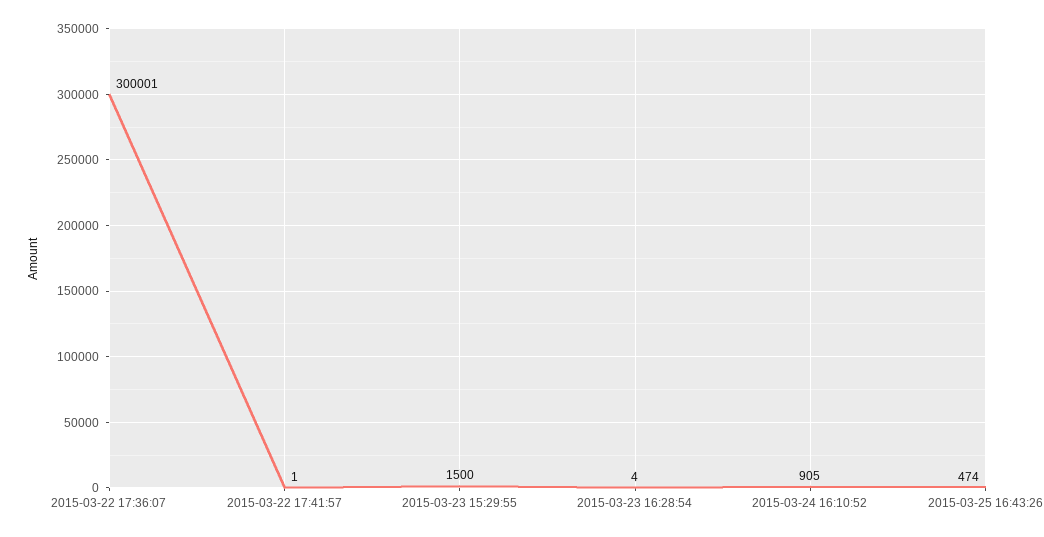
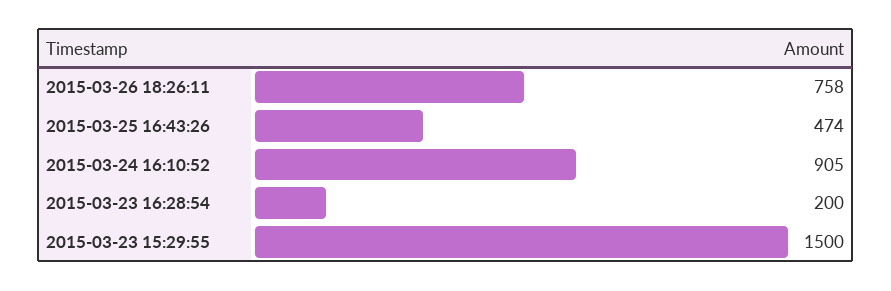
2015-03-22 17:36:07: 300001 -> none
2015-03-22 17:41:57: 1 -> none
2015-03-23 16:28:54: 4 -> 200
2015-03-26 18:26:11: none -> 758

